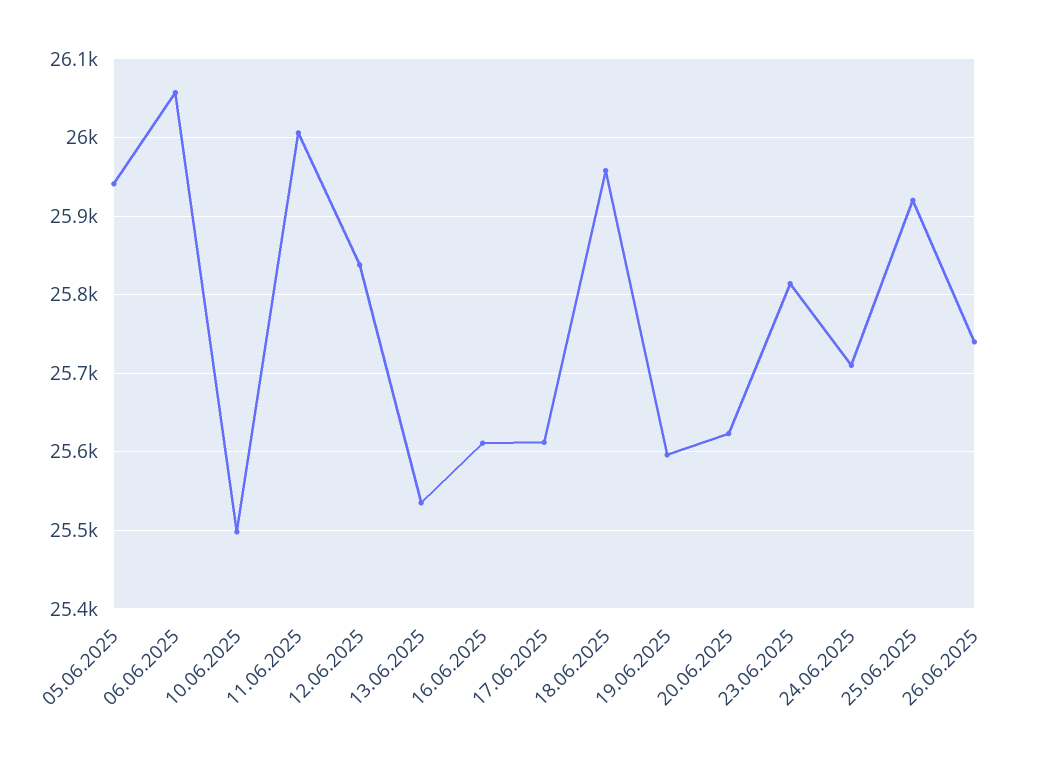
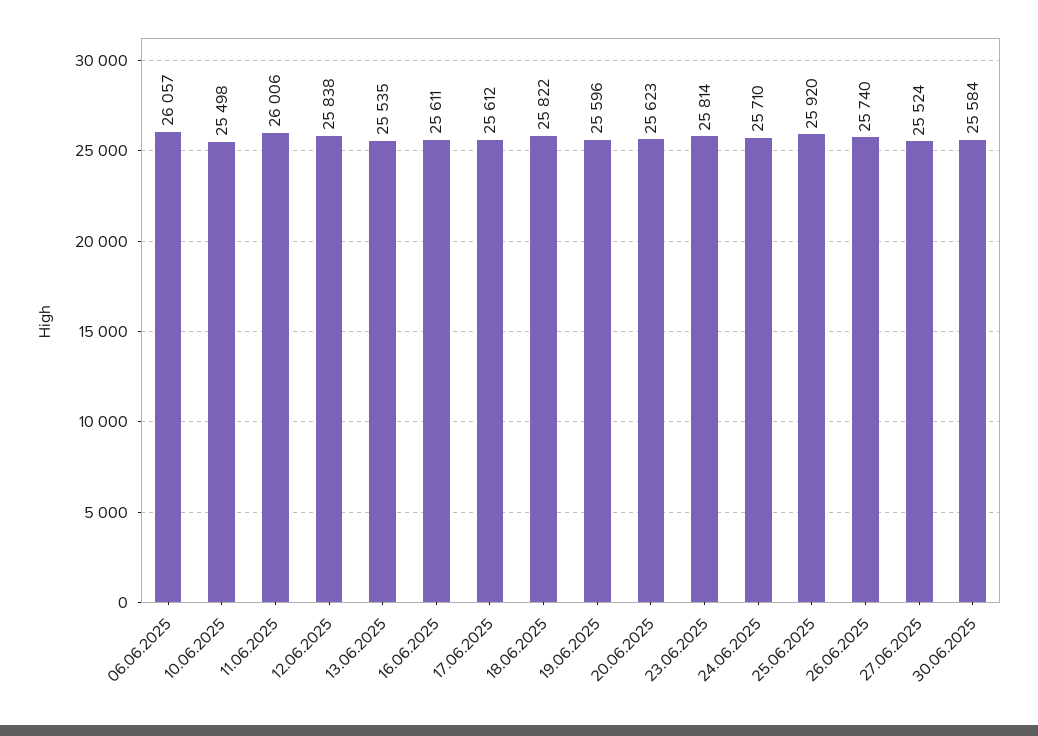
05.06.2025: 25940 -> none
18.06.2025: 25960 -> 25822
27.06.2025: none -> 25524
30.06.2025: none -> 25584

